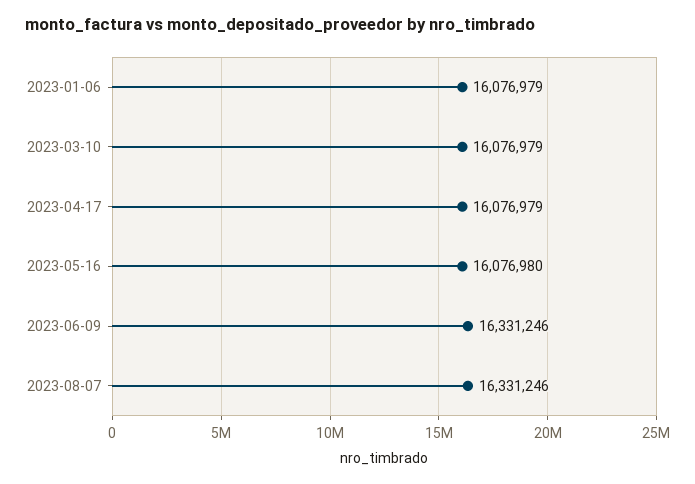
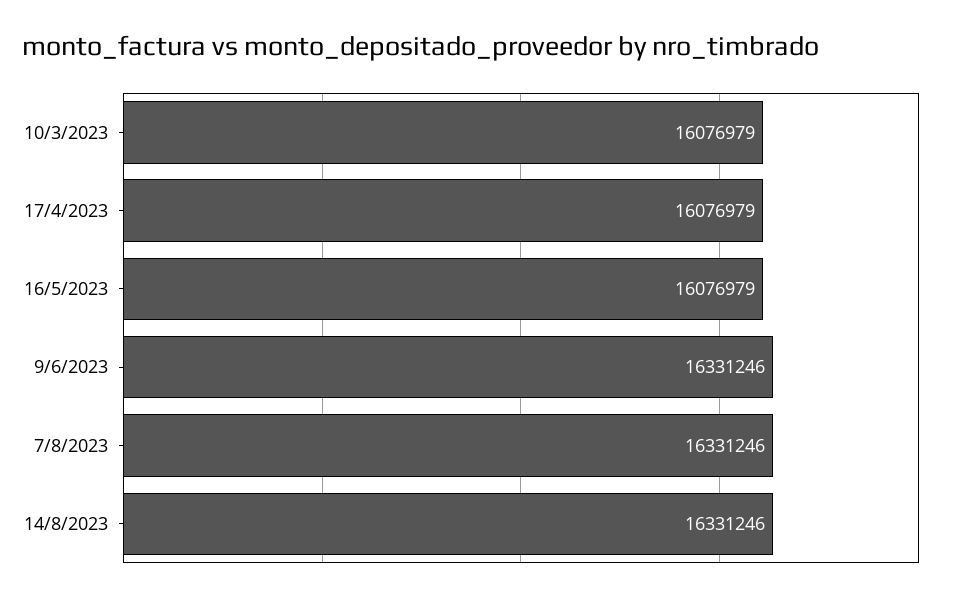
2023-01-06: 16076979 -> none
2023-05-16: 16076980 -> 16076979
14/8/2023: none -> 16331246

